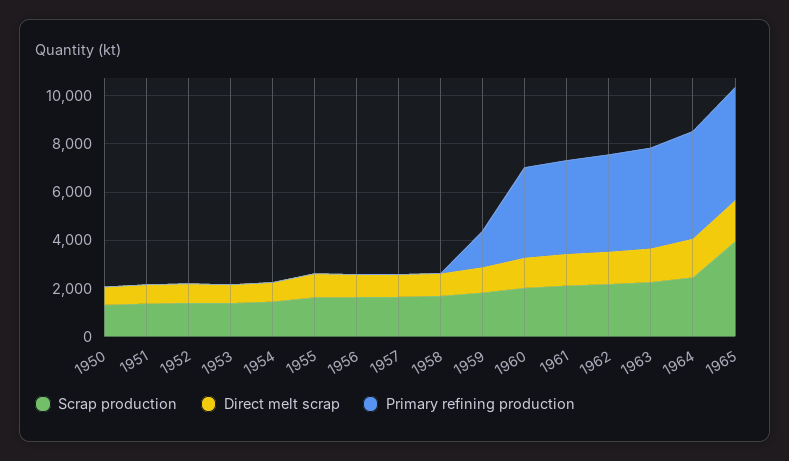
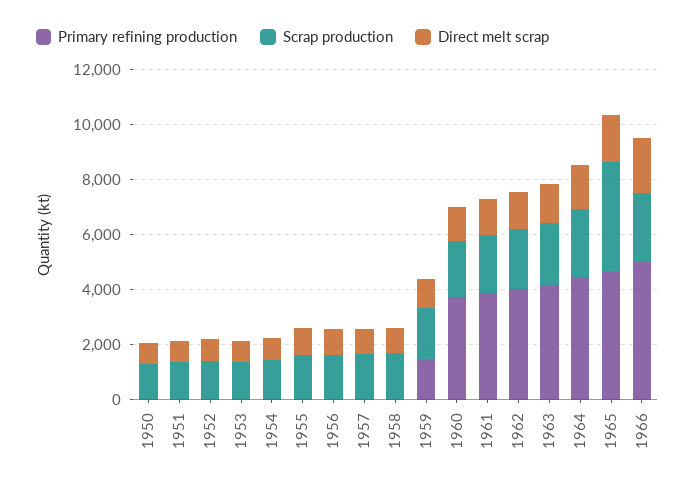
Primary refining production, 1966: none -> 5000
Scrap production, 1966: none -> 2500
Direct melt scrap, 1966: none -> 2000

